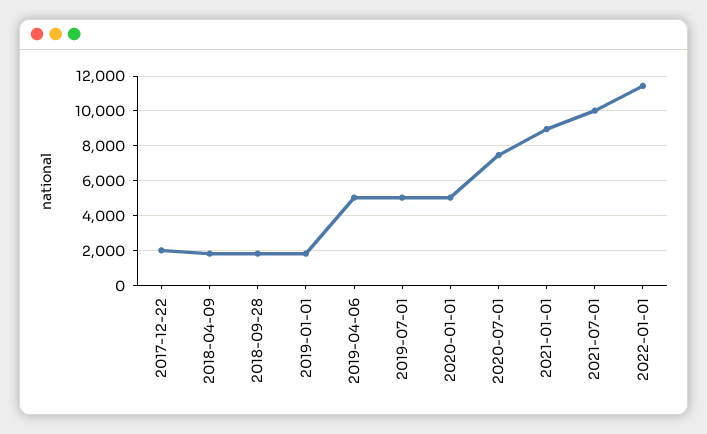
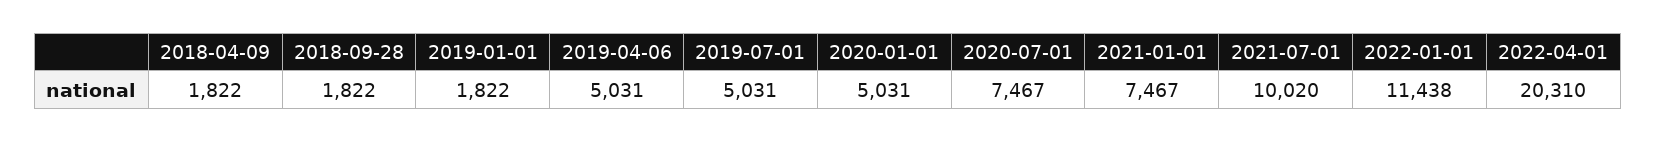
2017-12-22: 2000 -> none
2021-01-01: 9000 -> 7467
2022-04-01: none -> 20310

